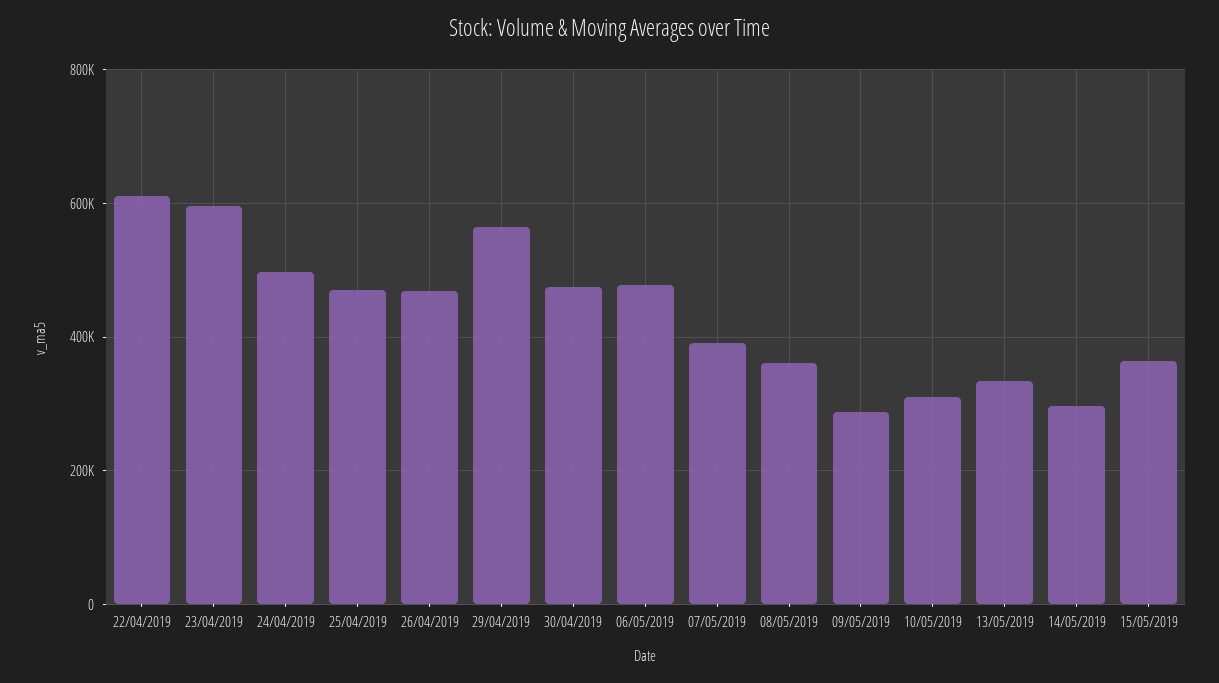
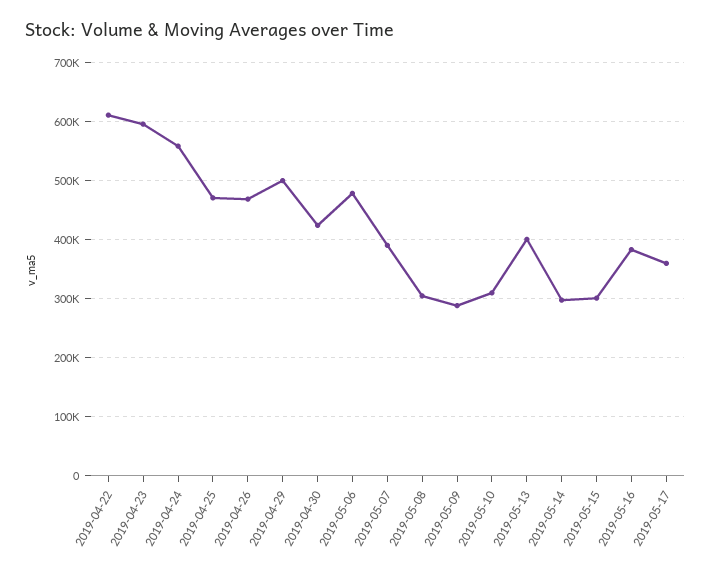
24/04/2019: 500000 -> 560000
29/04/2019: 560000 -> 500000
30/04/2019: 480000 -> 420000
08/05/2019: 360000 -> 300000
13/05/2019: 340000 -> 400000
15/05/2019: 360000 -> 300000
2019-05-16: none -> 380000
2019-05-17: none -> 360000

